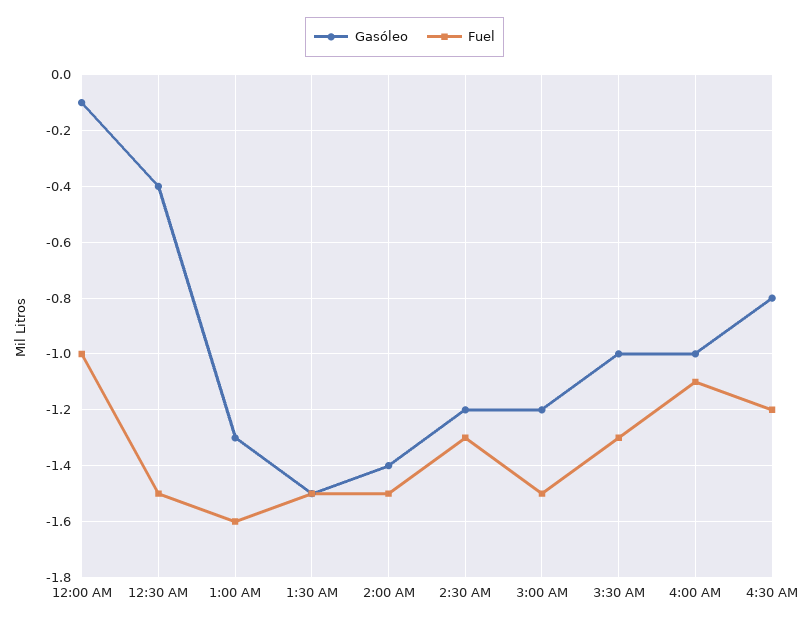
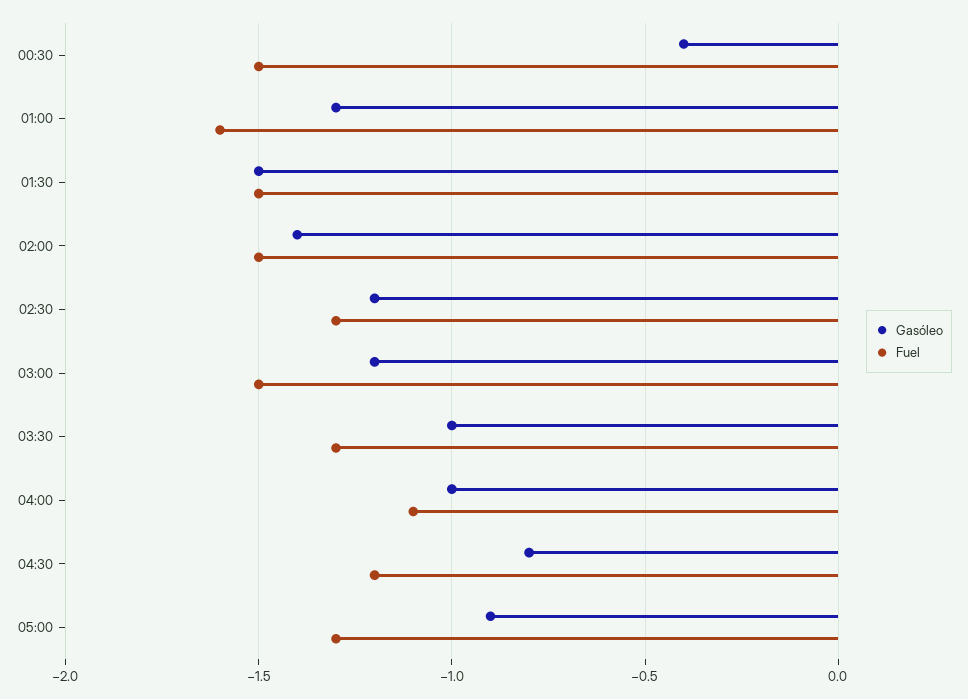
Gasóleo, 12:00 AM: -0.1 -> none
Fuel, 12:00 AM: -1 -> none
Gasóleo, 05:00: none -> -0.9
Fuel, 05:00: none -> -1.3

